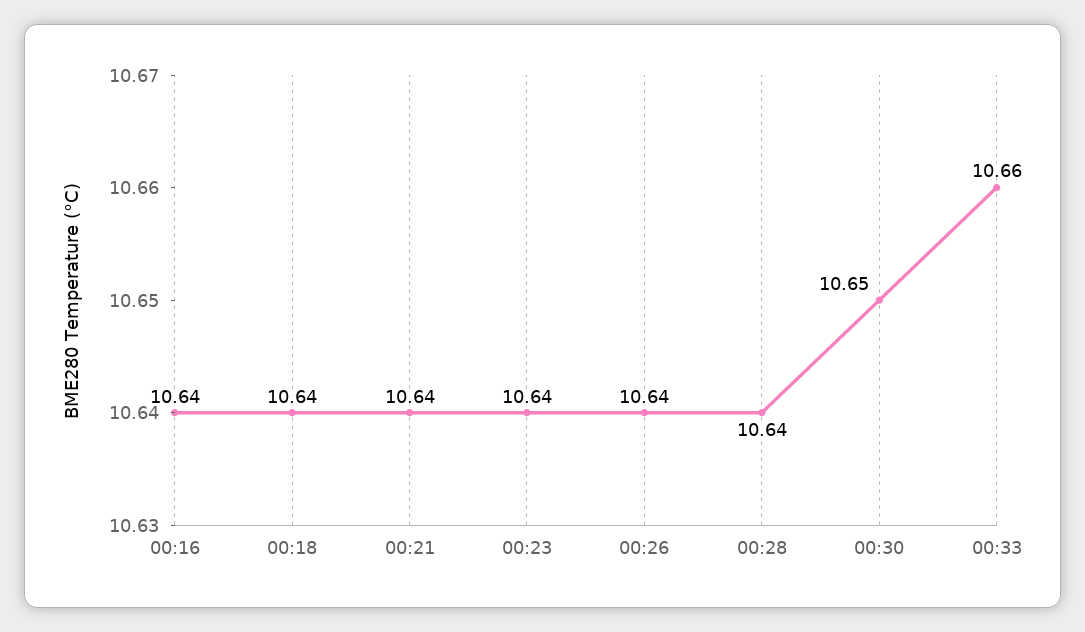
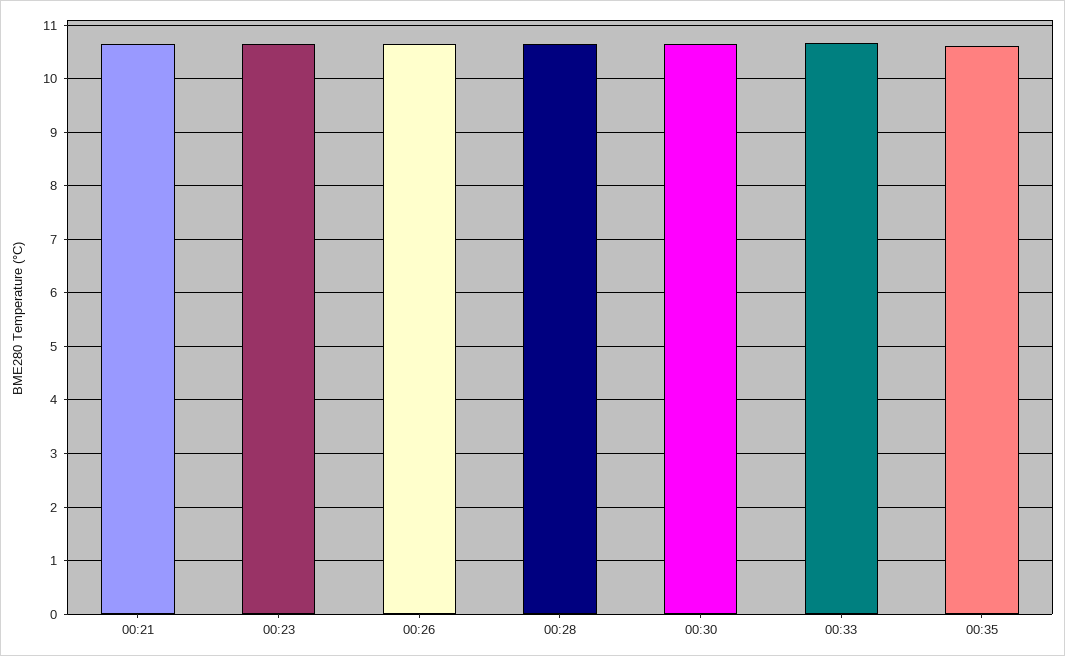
00:16: 10.64 -> none
00:18: 10.64 -> none
00:35: none -> 10.6

